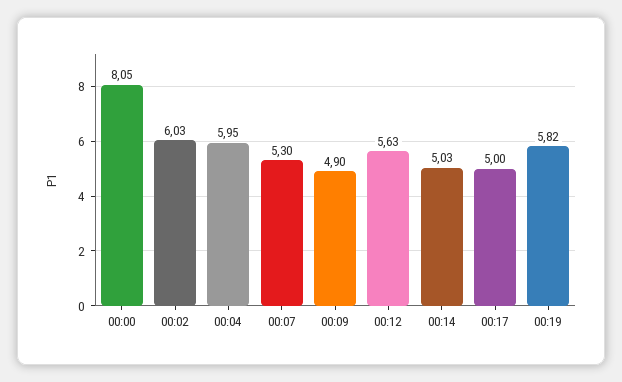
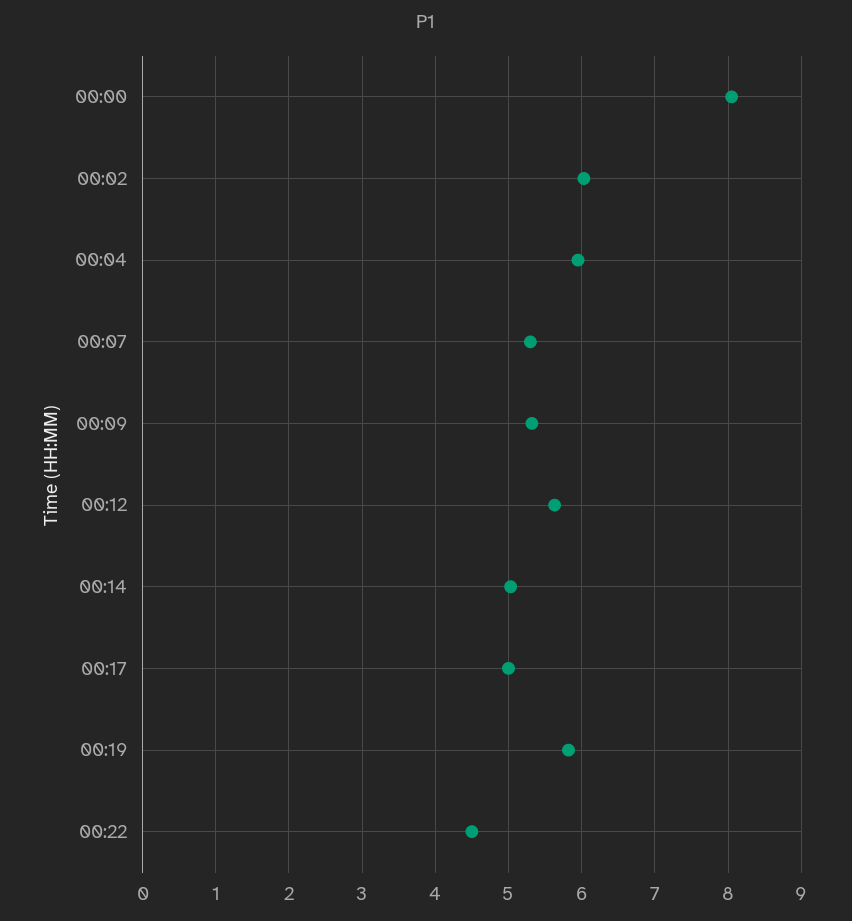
00:09: 4.9 -> 5.3
00:22: none -> 4.5

